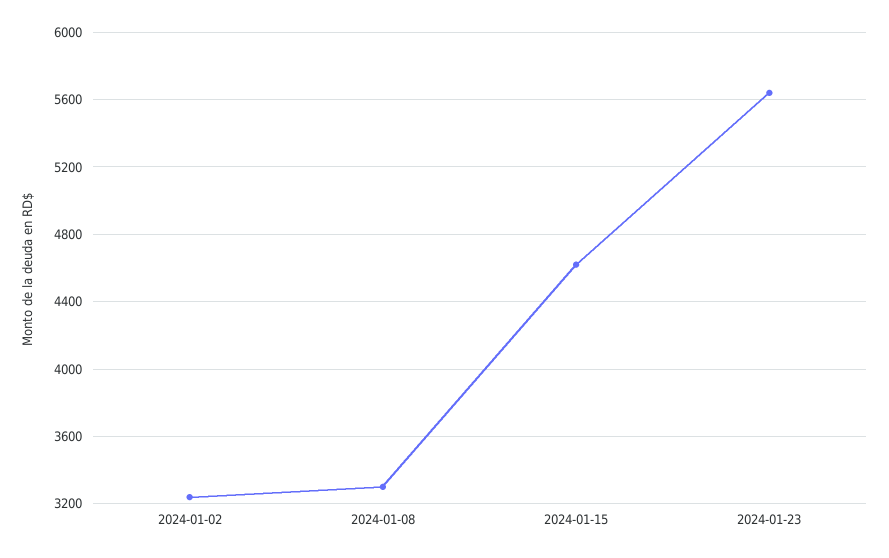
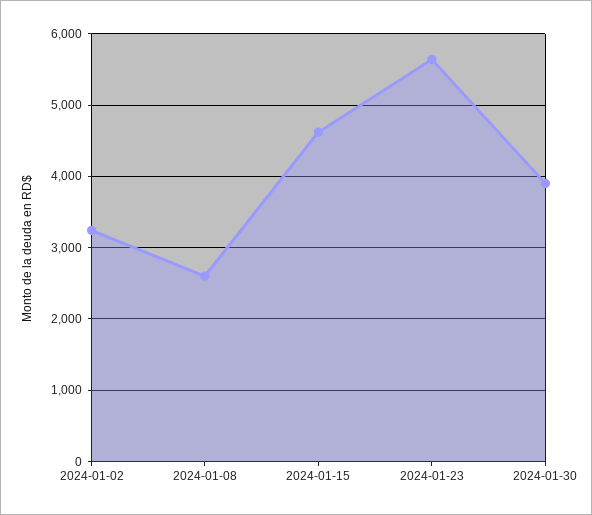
2024-01-08: 3300 -> 2600
2024-01-30: none -> 3900

